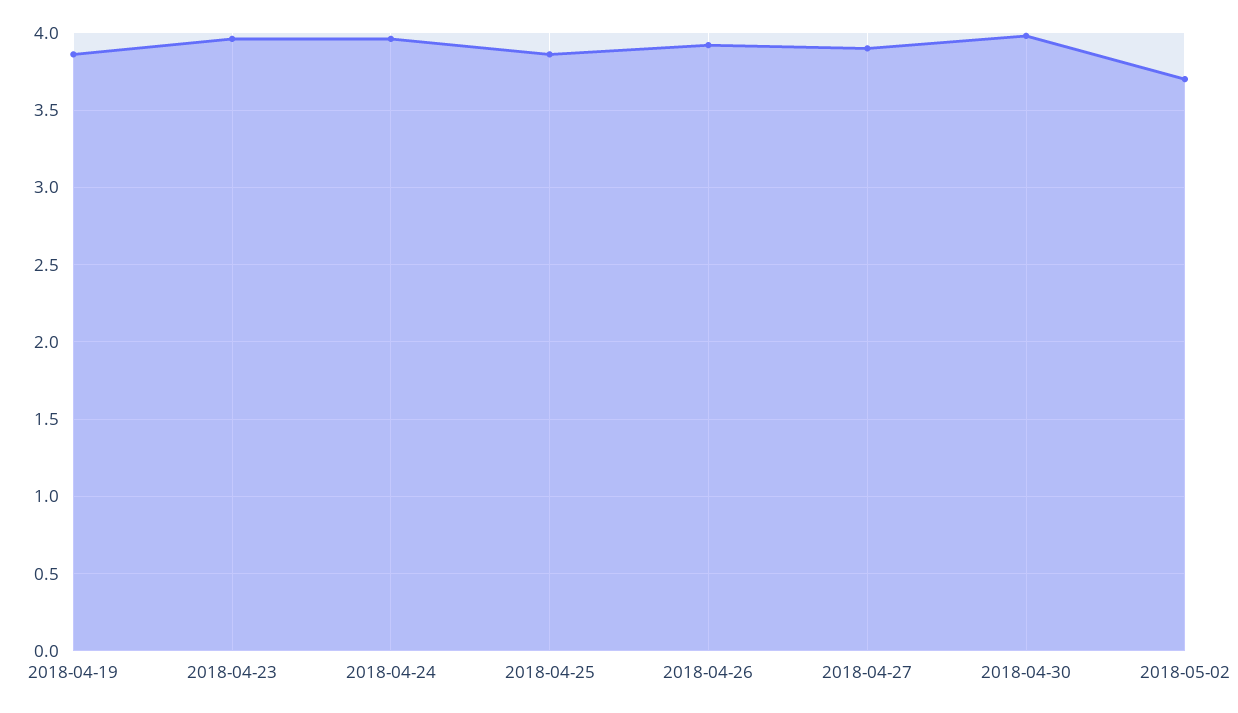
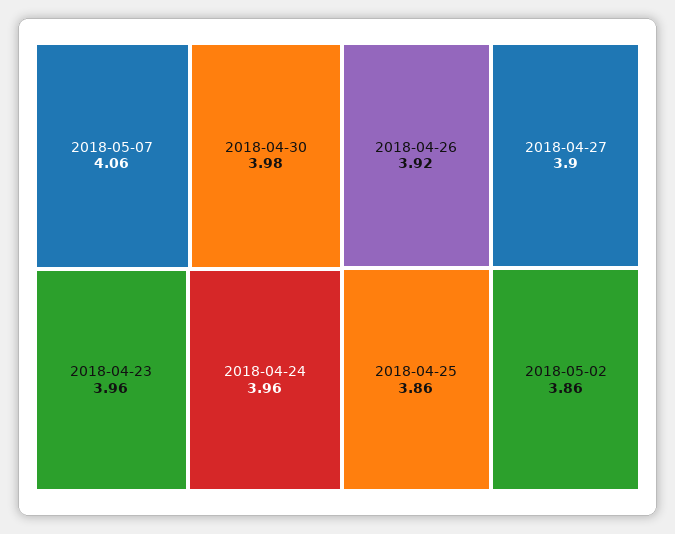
2018-04-19: 3.85 -> none
2018-05-02: 3.7 -> 3.86
2018-05-07: none -> 4.06

